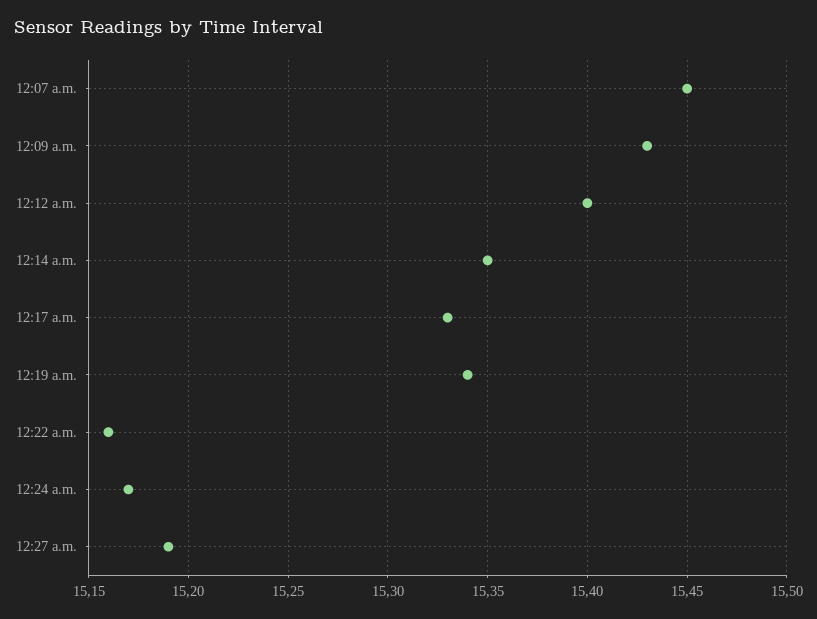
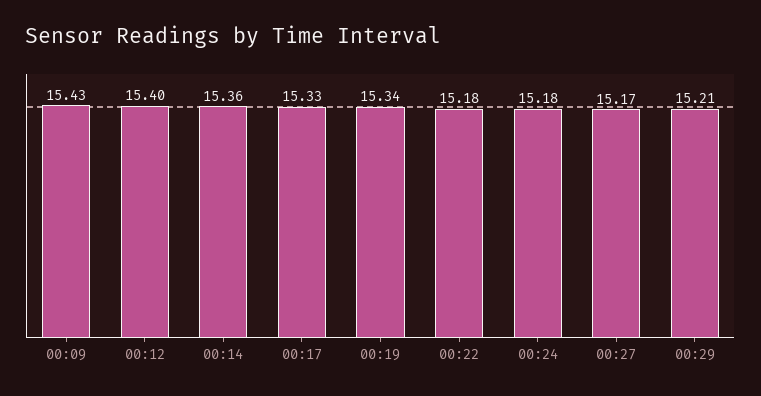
12:07 a.m.: 15.45 -> none
12:14 a.m.: 15.35 -> 15.36
12:22 a.m.: 15.16 -> 15.18
12:24 a.m.: 15.17 -> 15.18
12:27 a.m.: 15.19 -> 15.17
00:29: none -> 15.21

